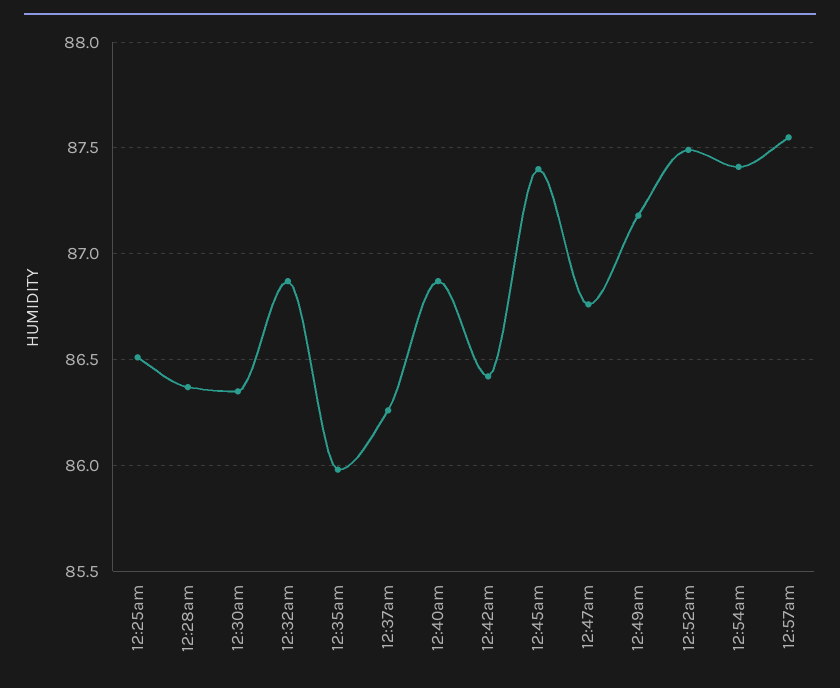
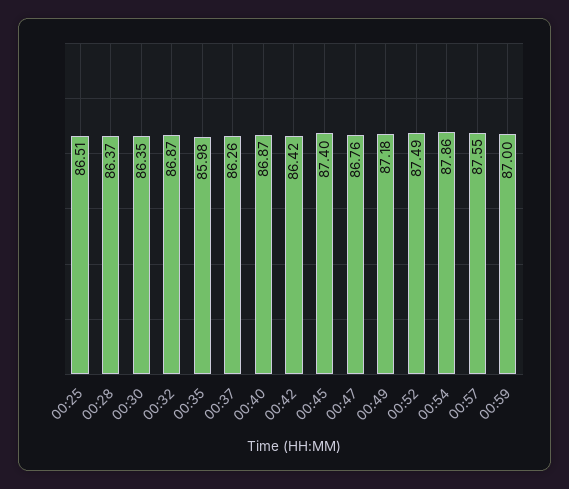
12:54am: 87.4 -> 87.86
00:59: none -> 87

